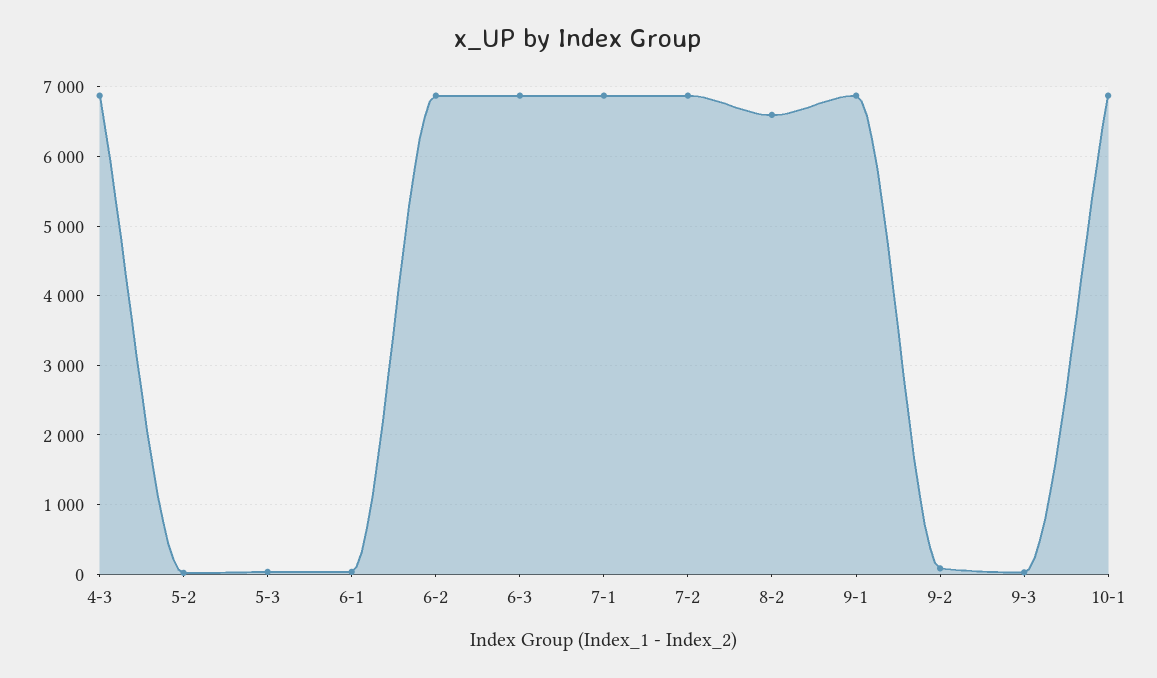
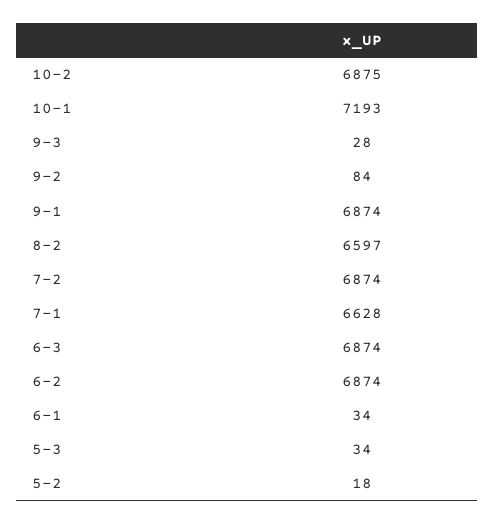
4-3: 6900 -> none
7-1: 6900 -> 6628
10-1: 6900 -> 7193
10-2: none -> 6875

